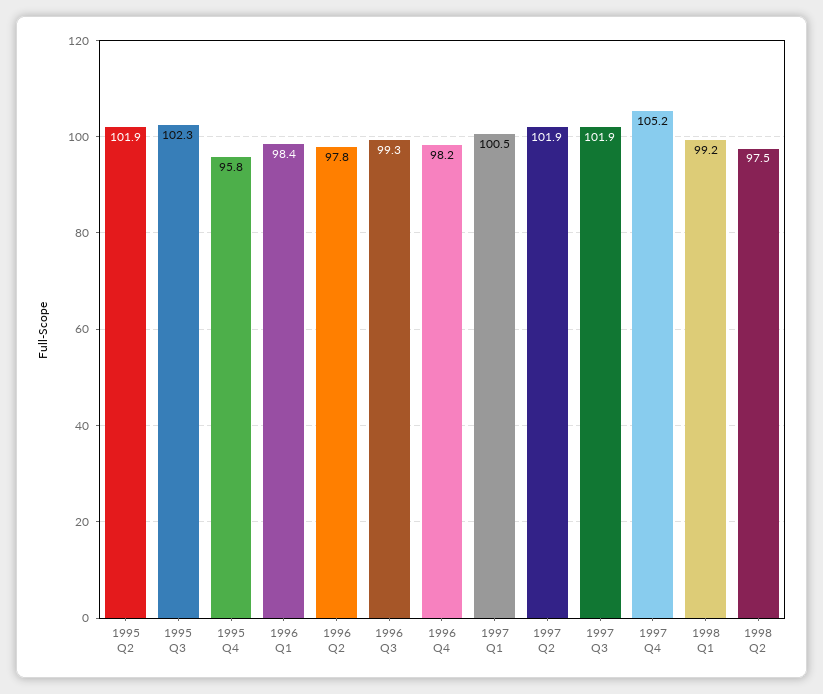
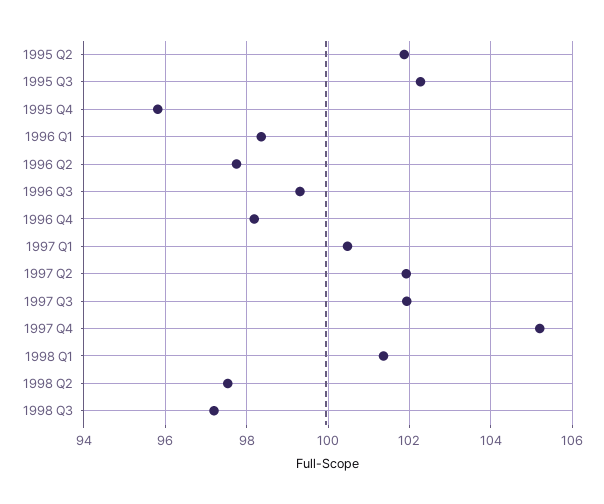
1998 Q1: 99.2 -> 101.4
1998 Q3: none -> 97.2

